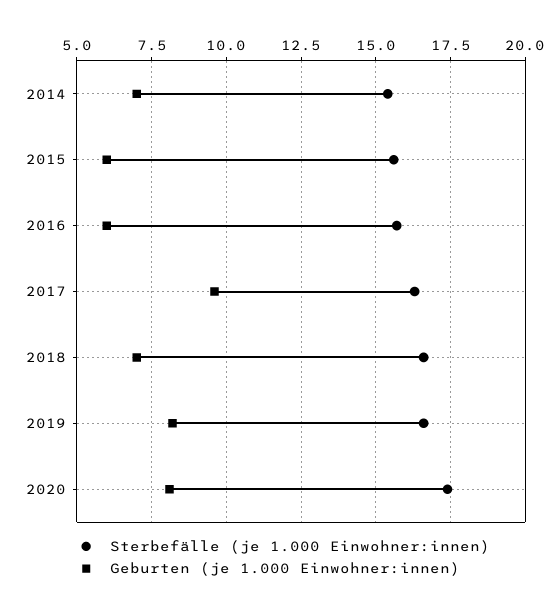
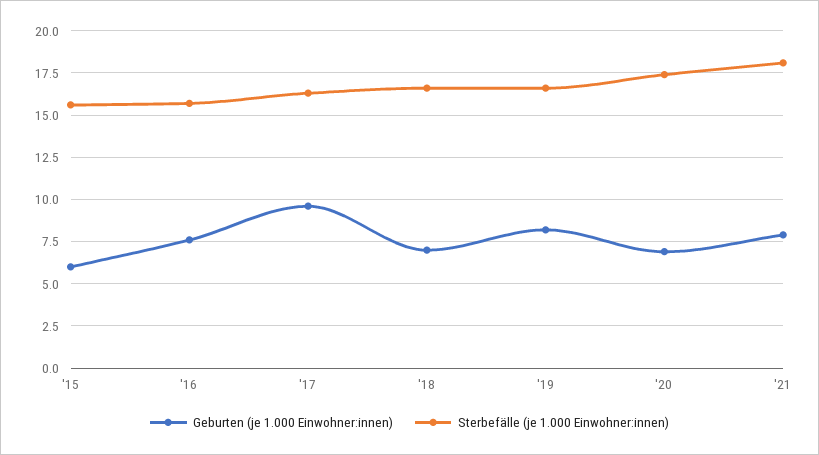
Sterbefälle (je 1.000 Einwohner:innen), 2014: 15.5 -> none
Geburten (je 1.000 Einwohner:innen), 2014: 7 -> none
Geburten (je 1.000 Einwohner:innen), 2016: 6 -> 7.5
Geburten (je 1.000 Einwohner:innen), 2020: 8 -> 7
Geburten (je 1.000 Einwohner:innen), '21: none -> 8
Sterbefälle (je 1.000 Einwohner:innen), '21: none -> 18

